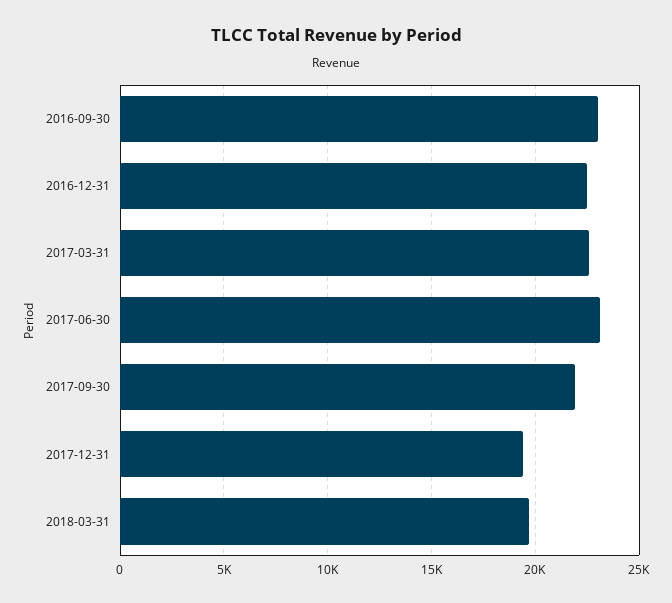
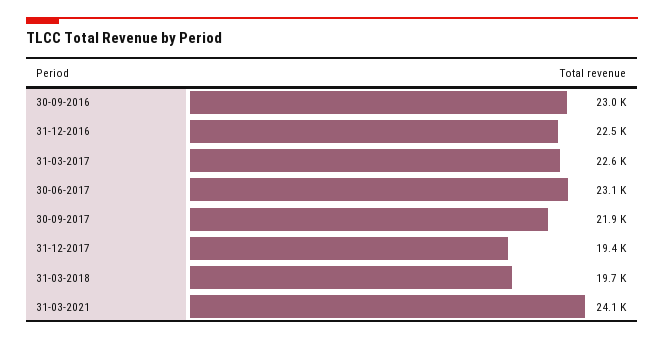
31-03-2021: none -> 24100

